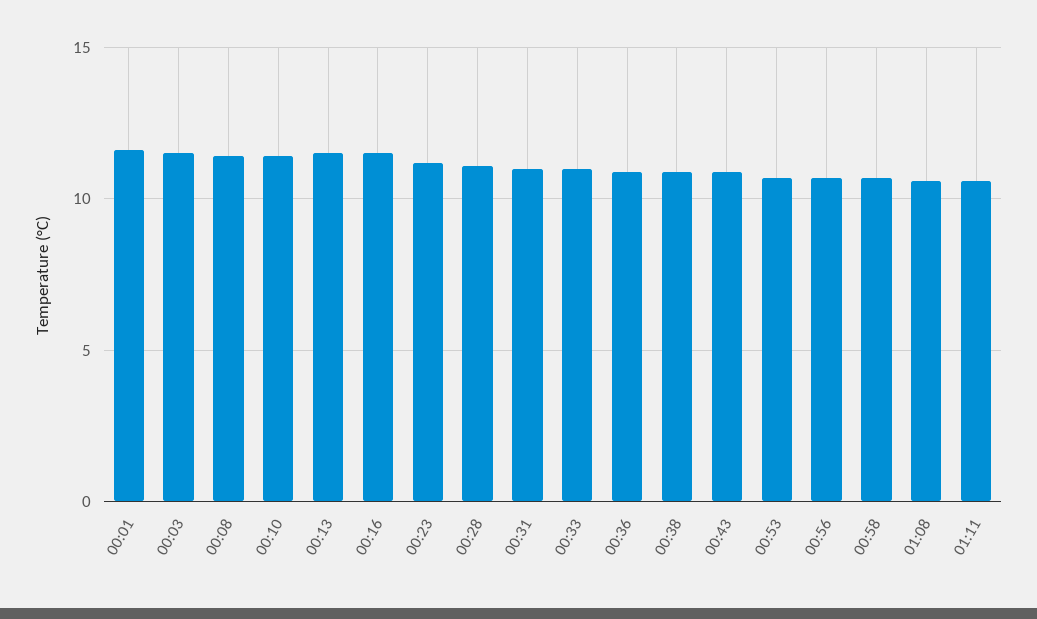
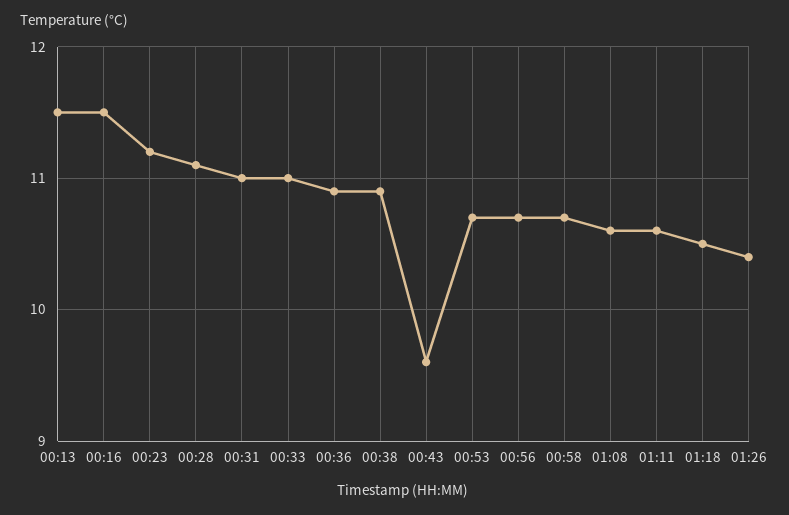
00:01: 11.5 -> none
00:03: 11.5 -> none
00:08: 11.5 -> none
00:10: 11.5 -> none
00:43: 11 -> 9.6
01:18: none -> 10.5
01:26: none -> 10.4

